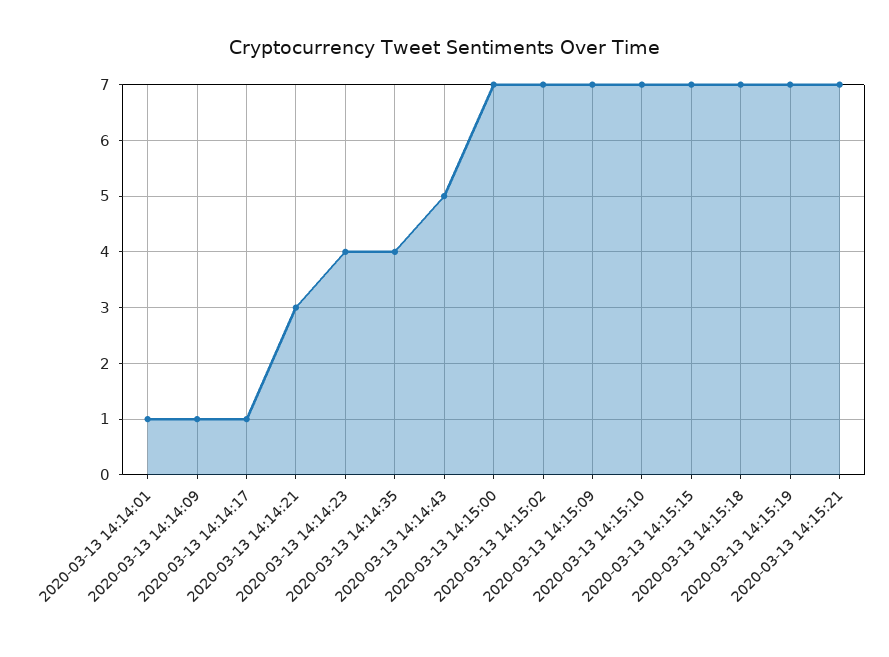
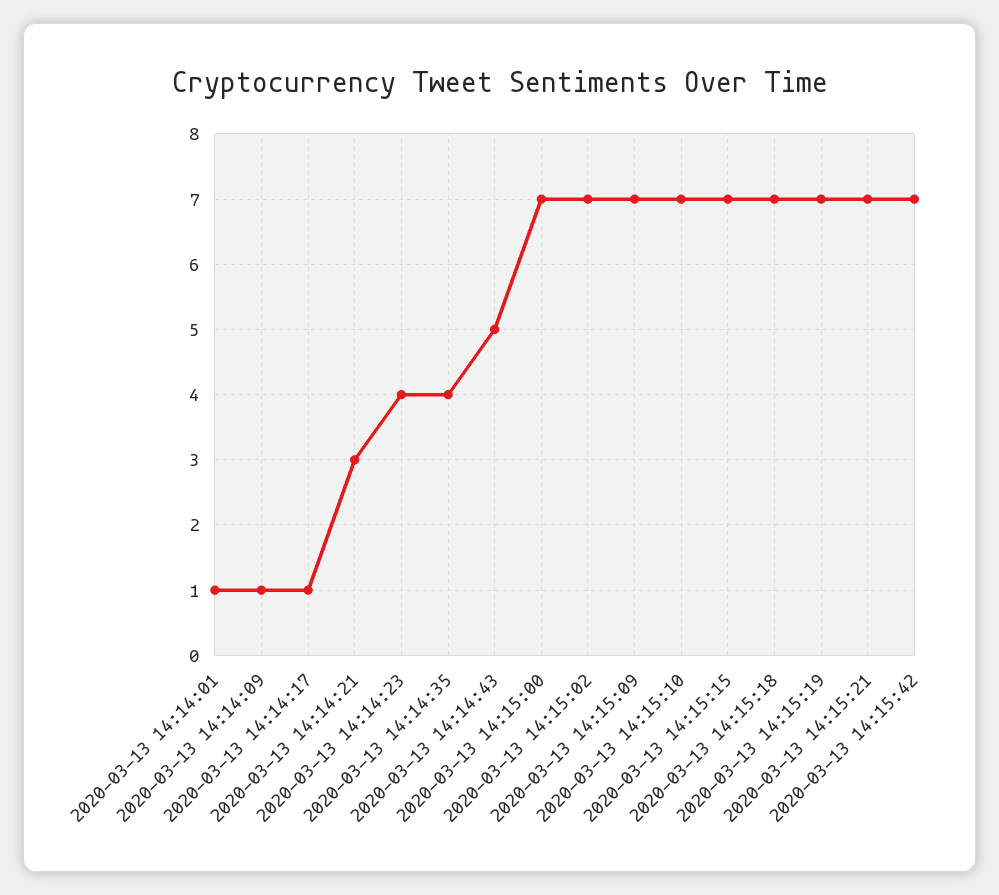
2020-03-13 14:15:42: none -> 7

